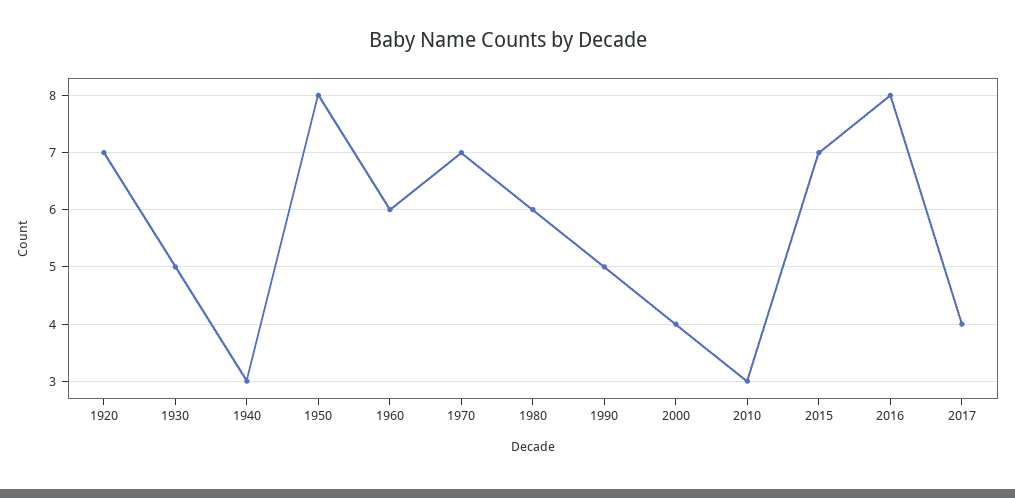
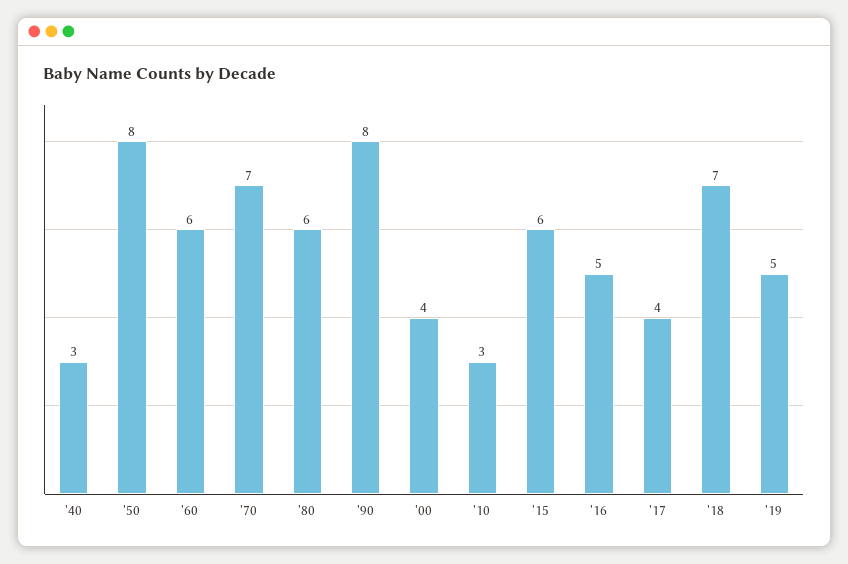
1920: 7 -> none
1930: 5 -> none
1990: 5 -> 8
2015: 7 -> 6
2016: 8 -> 5
'18: none -> 7
'19: none -> 5

